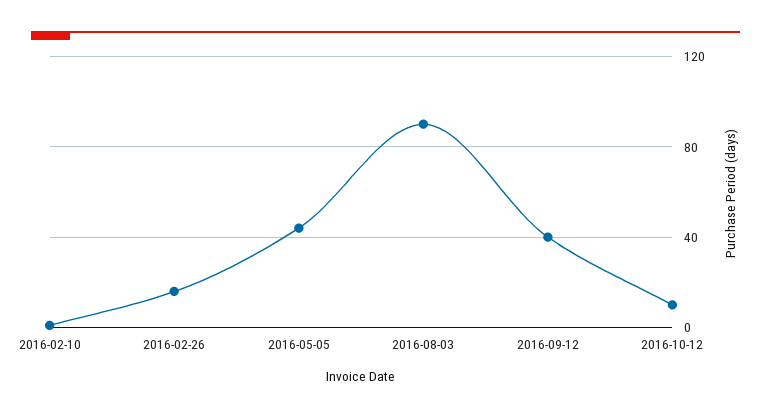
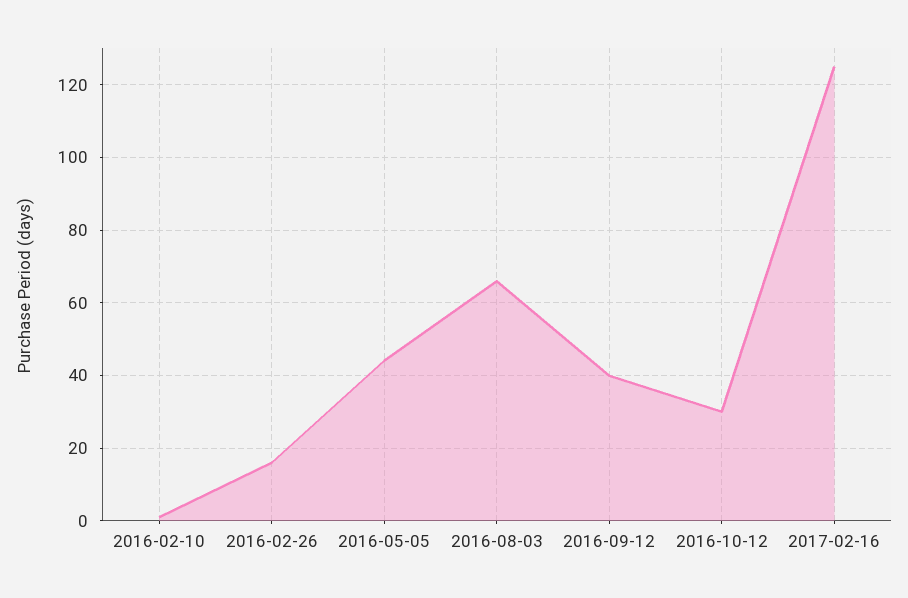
2016-08-03: 90 -> 65
2016-10-12: 10 -> 30
2017-02-16: none -> 125

